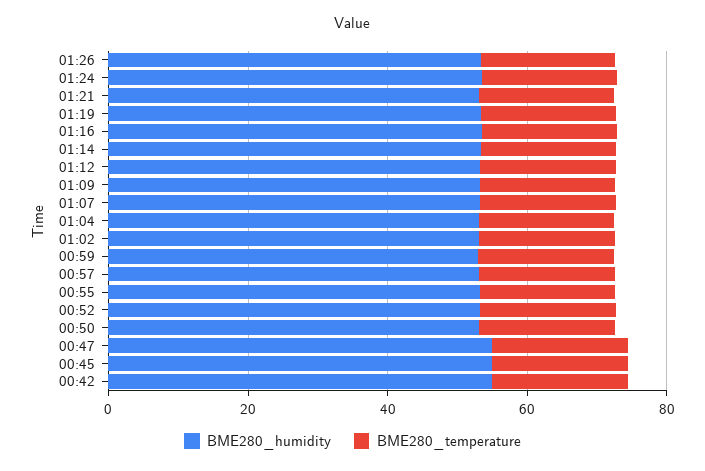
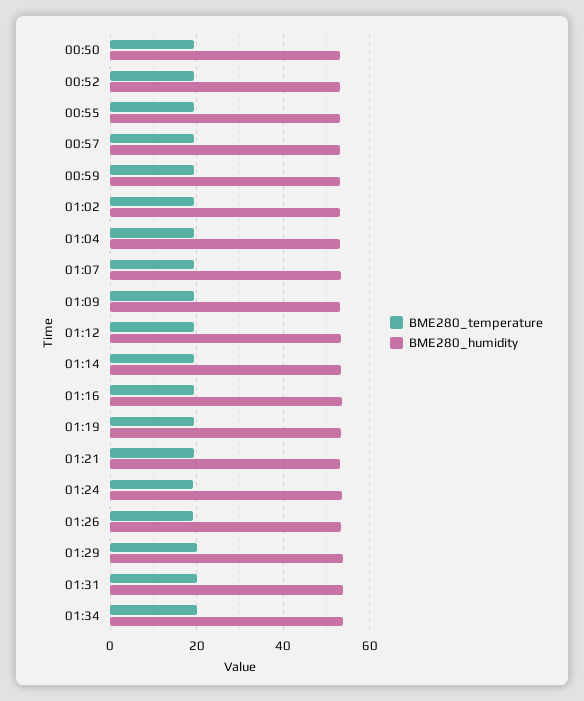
BME280_humidity, 00:47: 55 -> none
BME280_temperature, 00:47: 20 -> none
BME280_humidity, 00:45: 55 -> none
BME280_temperature, 00:45: 20 -> none
BME280_humidity, 00:42: 55 -> none
BME280_temperature, 00:42: 20 -> none
BME280_temperature, 01:29: none -> 20
BME280_humidity, 01:29: none -> 54
BME280_temperature, 01:31: none -> 20
BME280_humidity, 01:31: none -> 54
BME280_temperature, 01:34: none -> 20
BME280_humidity, 01:34: none -> 54

